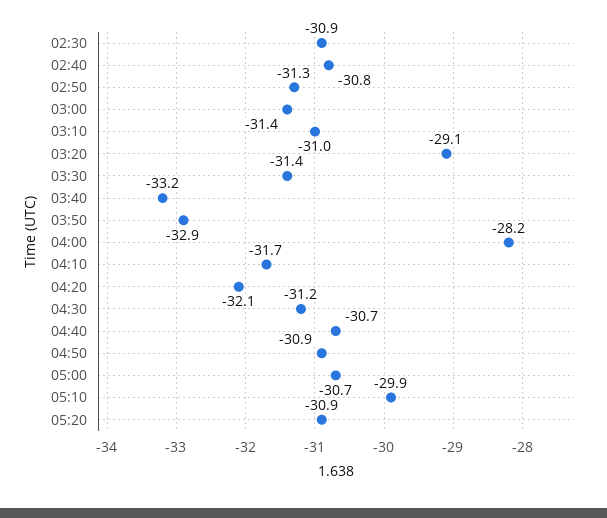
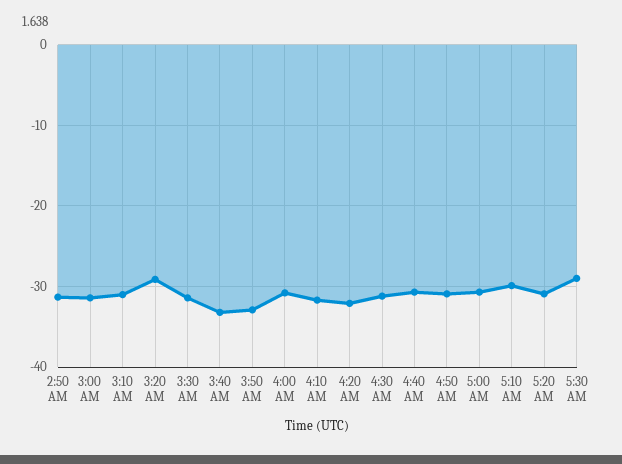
02:30: -30.9 -> none
02:40: -30.8 -> none
04:00: -28.2 -> -31
5:30 AM: none -> -29

